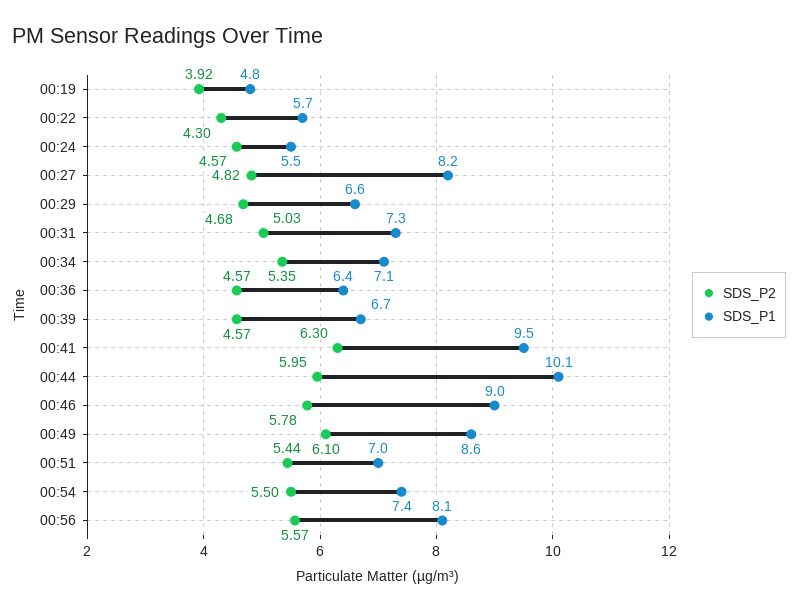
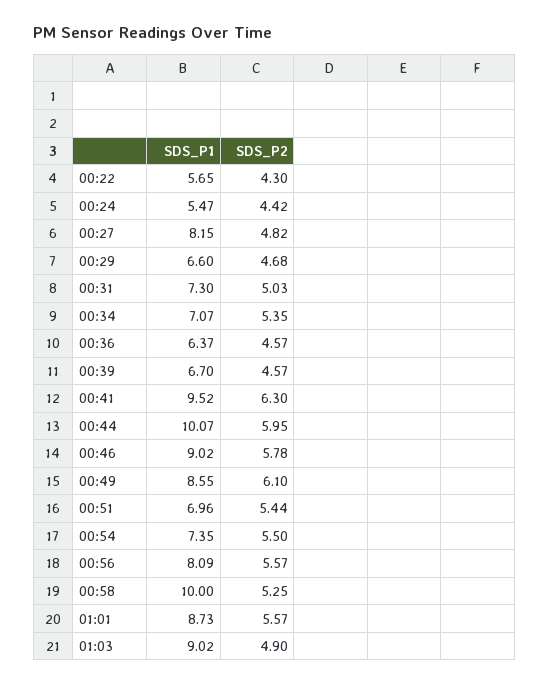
SDS_P2, 00:19: 3.92 -> none
SDS_P1, 00:19: 4.8 -> none
SDS_P2, 00:24: 4.57 -> 4.42
SDS_P1, 00:58: none -> 10
SDS_P2, 00:58: none -> 5.25
SDS_P1, 01:01: none -> 8.73
SDS_P2, 01:01: none -> 5.57
SDS_P1, 01:03: none -> 9.02
SDS_P2, 01:03: none -> 4.9

